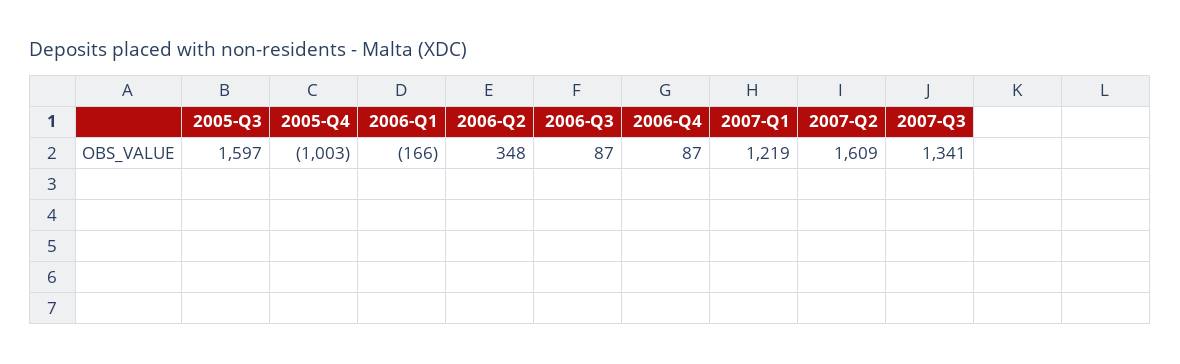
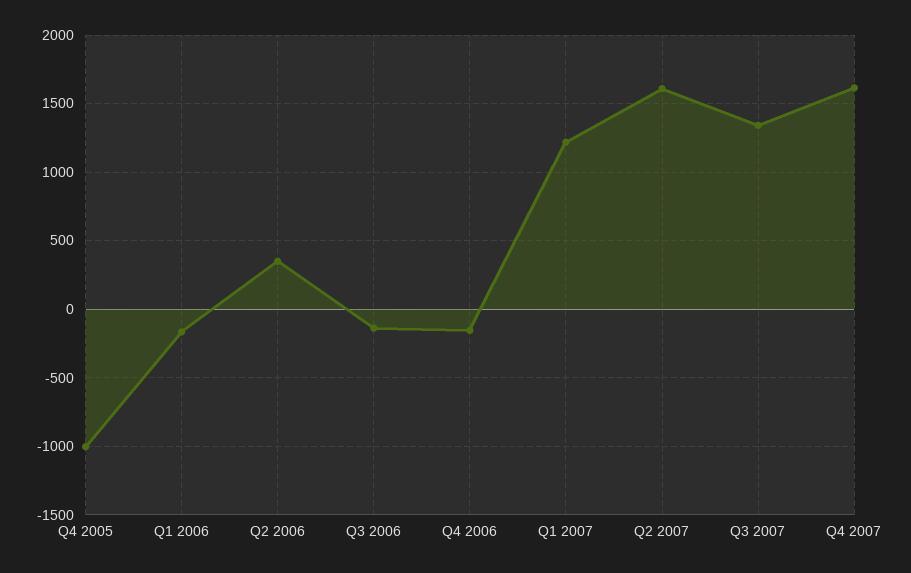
2005-Q3: 1597 -> none
2006-Q3: 87 -> -150
2006-Q4: 87 -> -150
Q4 2007: none -> 1600

